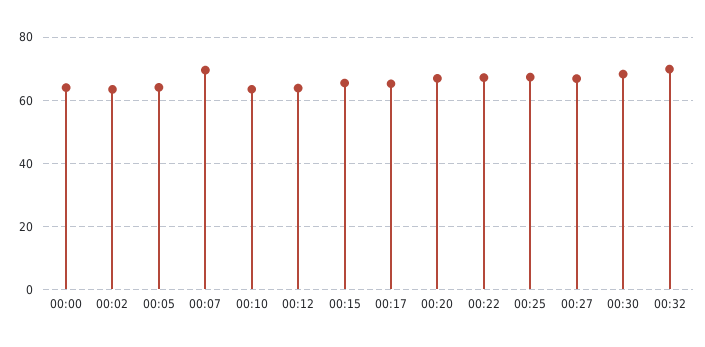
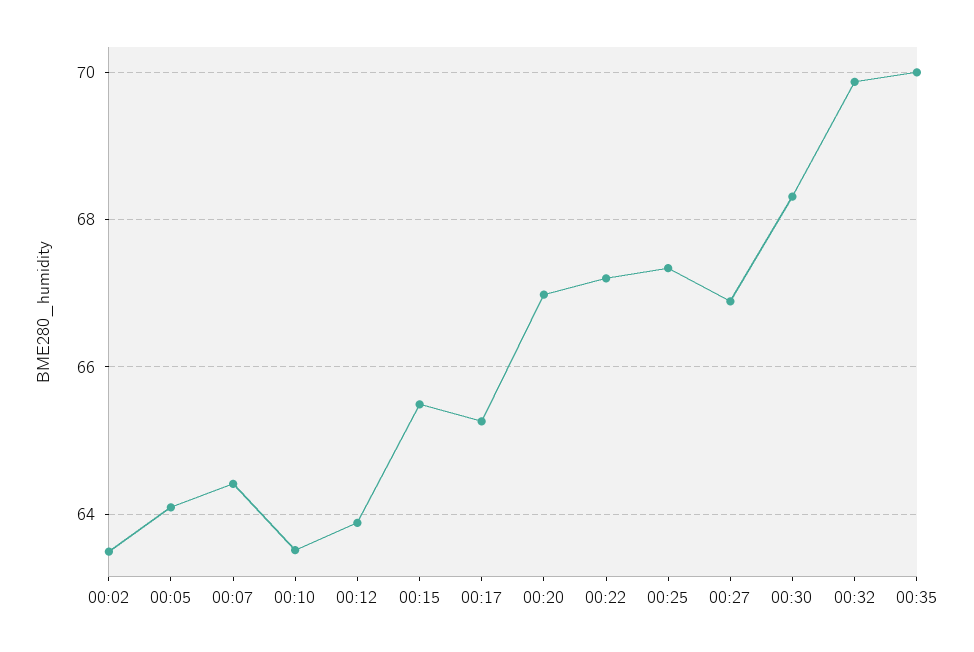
00:00: 64 -> none
00:07: 70 -> 64.4
00:35: none -> 70

